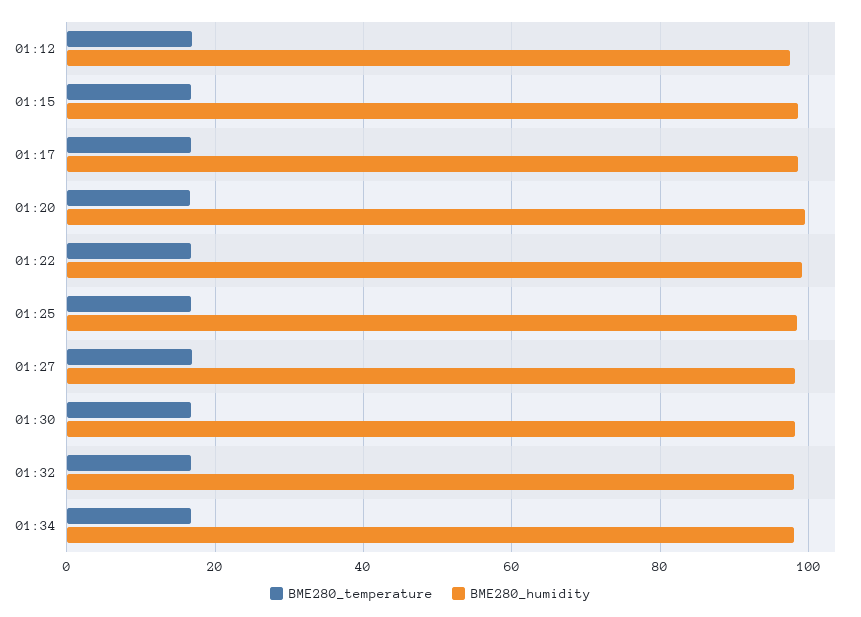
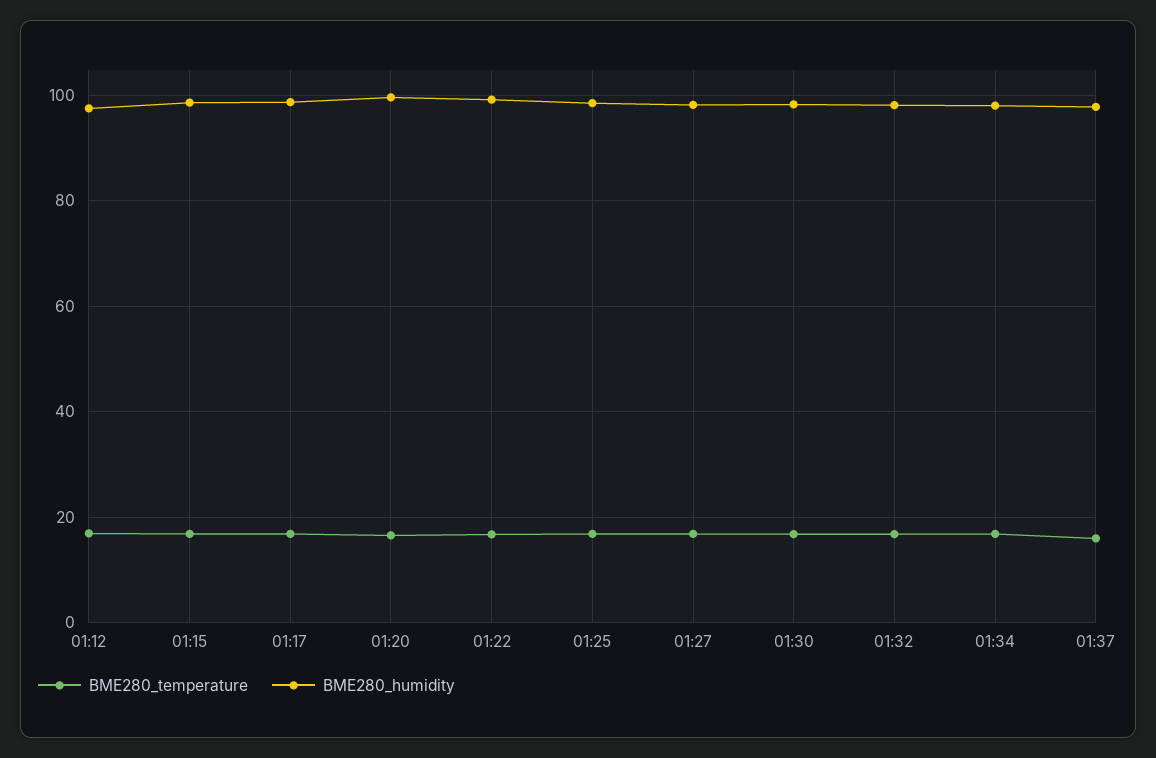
BME280_temperature, 01:37: none -> 16
BME280_humidity, 01:37: none -> 98

